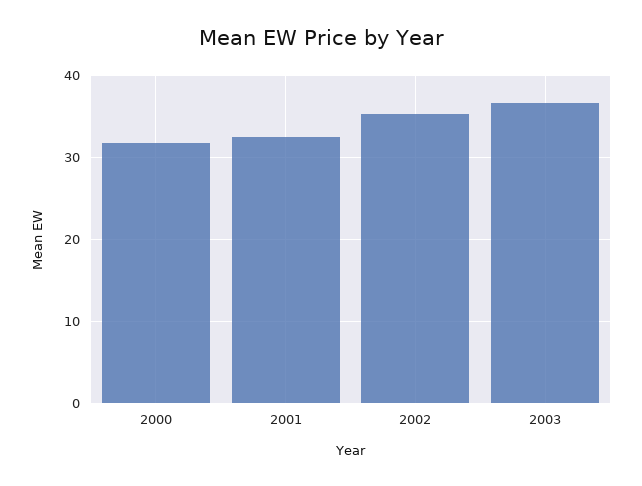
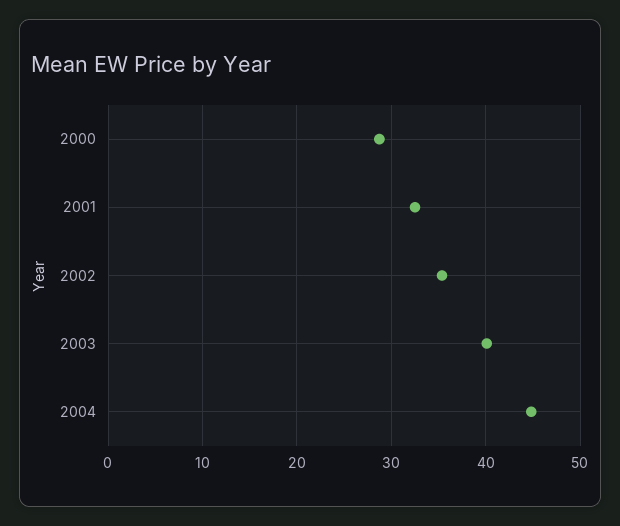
2000: 32 -> 29
2003: 37 -> 40
2004: none -> 45

